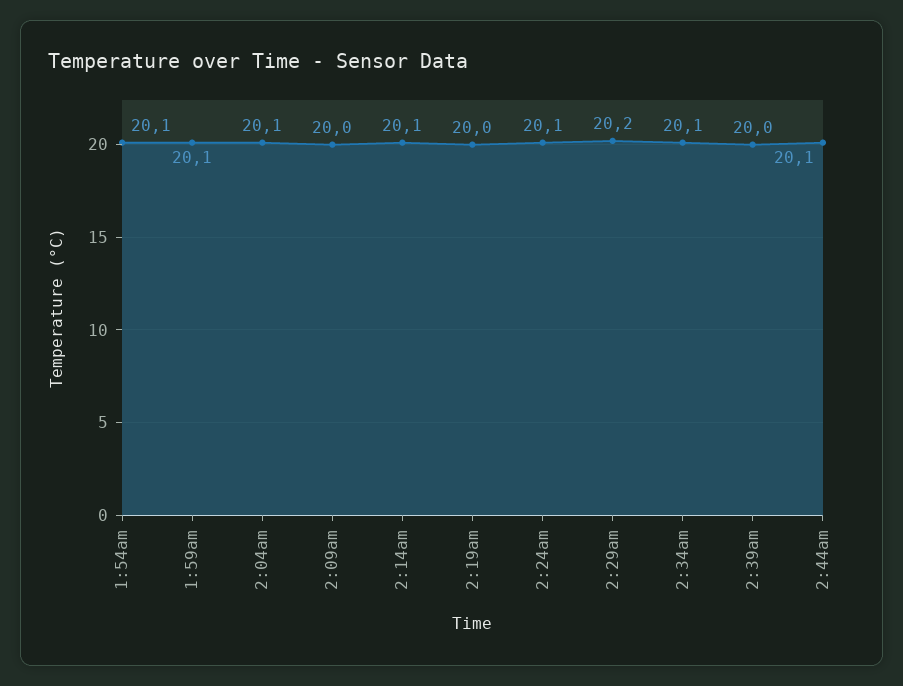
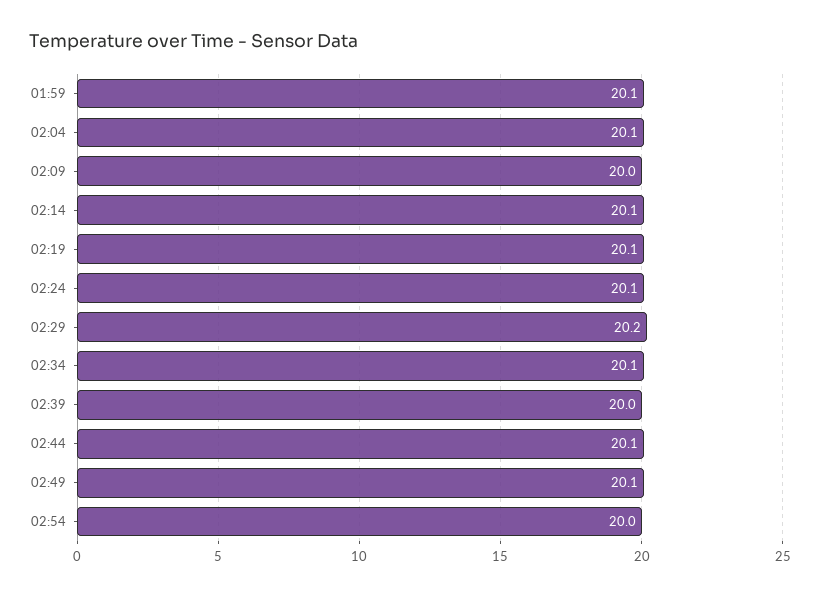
1:54am: 20.1 -> none
2:19am: 20 -> 20.1
02:49: none -> 20.1
02:54: none -> 20

